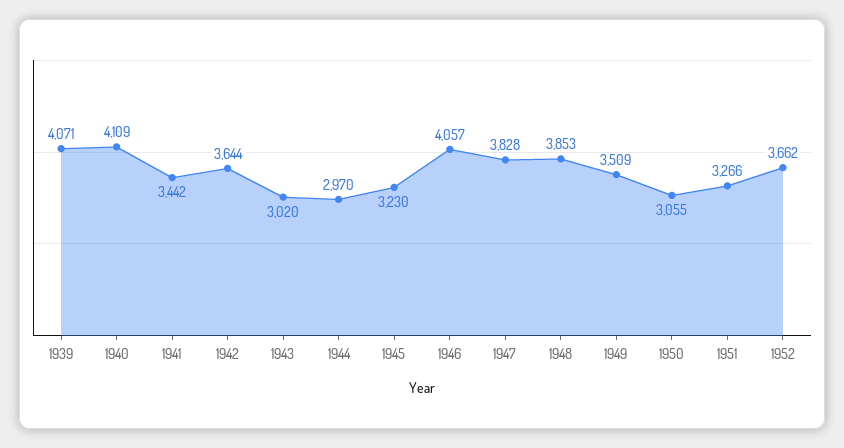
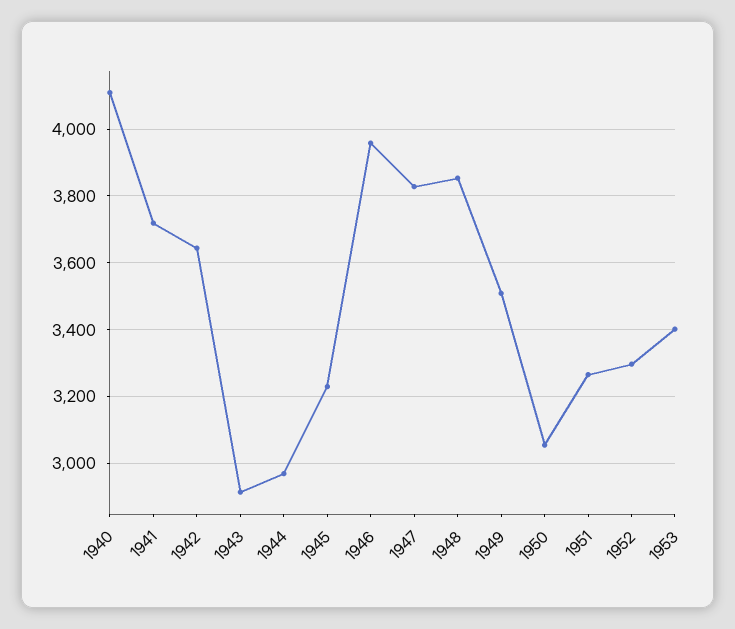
1939: 4071 -> none
1941: 3442 -> 3720
1943: 3020 -> 2920
1946: 4057 -> 3960
1952: 3662 -> 3300
1953: none -> 3400

